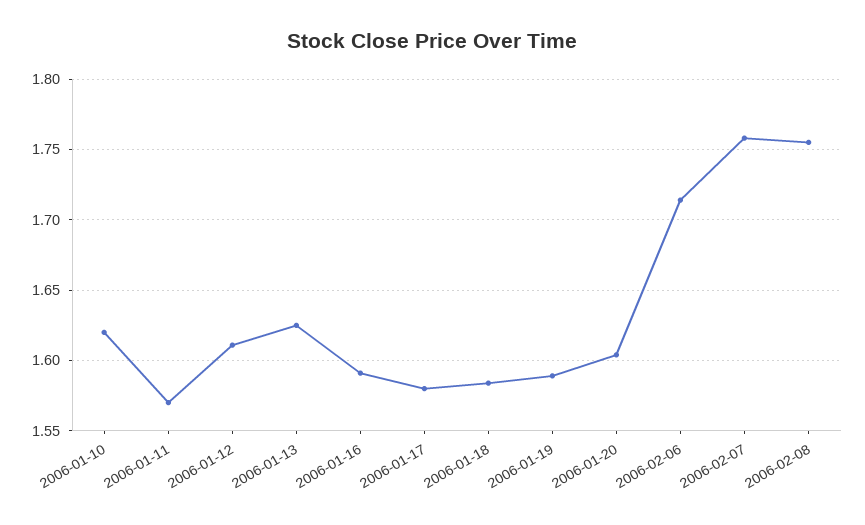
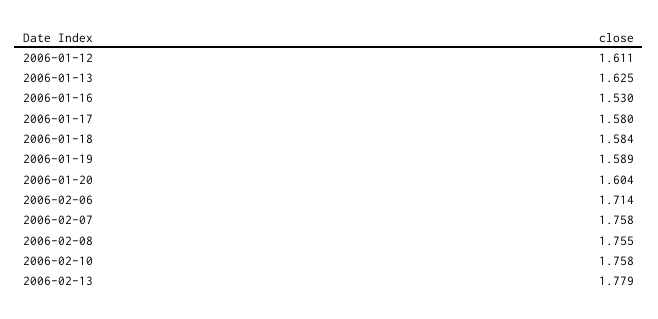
2006-01-10: 1.62 -> none
2006-01-11: 1.57 -> none
2006-01-16: 1.59 -> 1.53
2006-02-10: none -> 1.758
2006-02-13: none -> 1.779

